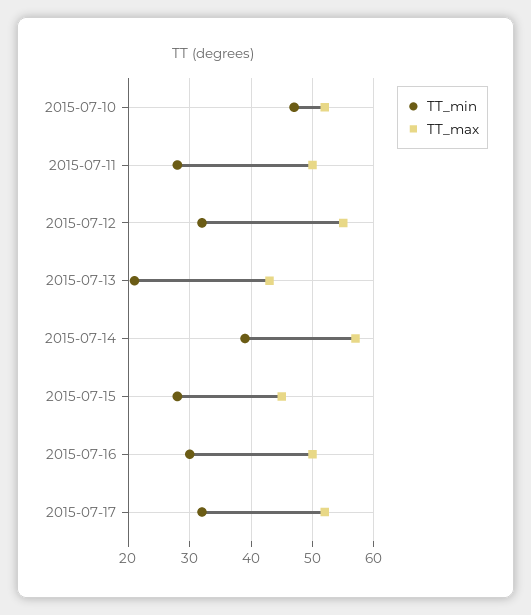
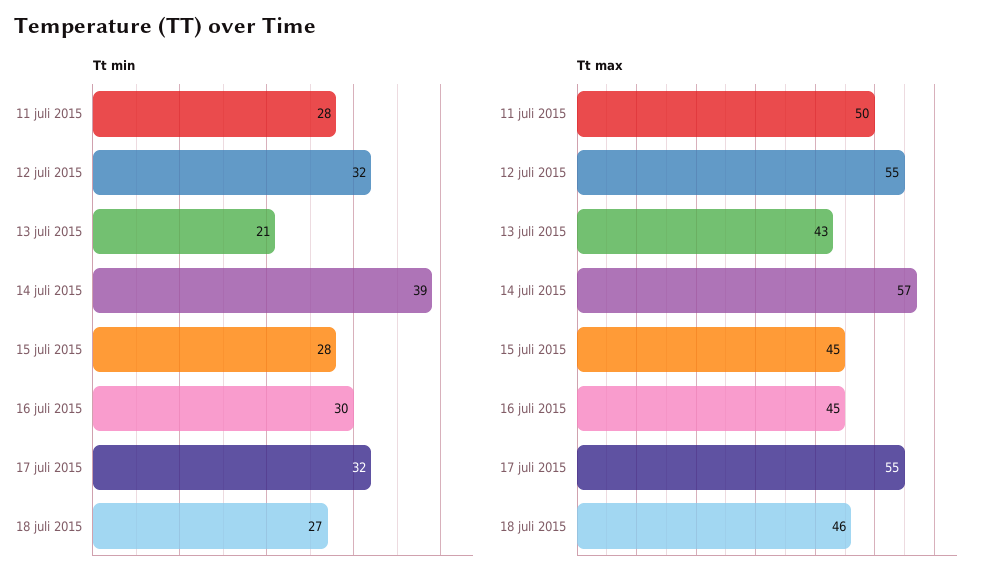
TT_min, 2015-07-10: 47 -> none
TT_max, 2015-07-10: 52 -> none
TT_max, 2015-07-16: 50 -> 45
TT_max, 2015-07-17: 52 -> 55
TT_min, 18 juli 2015: none -> 27
TT_max, 18 juli 2015: none -> 46

